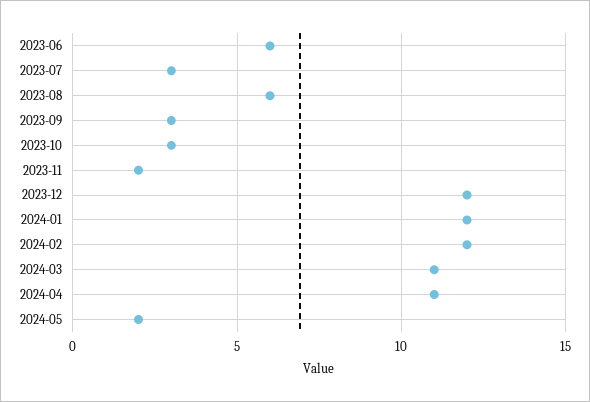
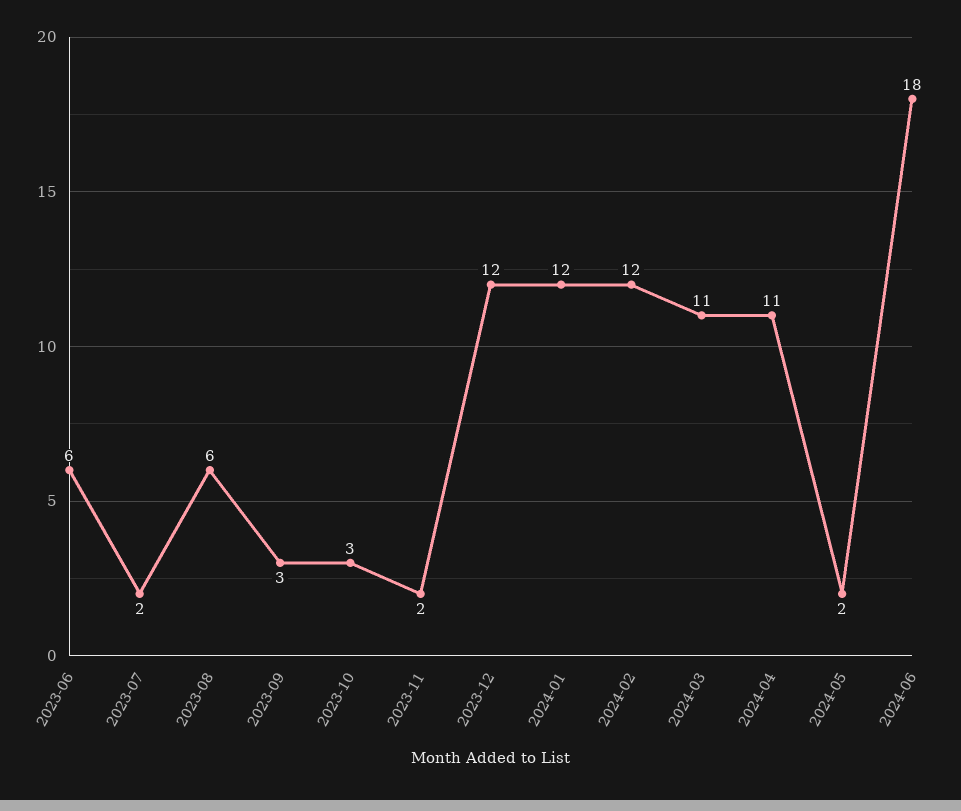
2023-07: 3 -> 2
2024-06: none -> 18

